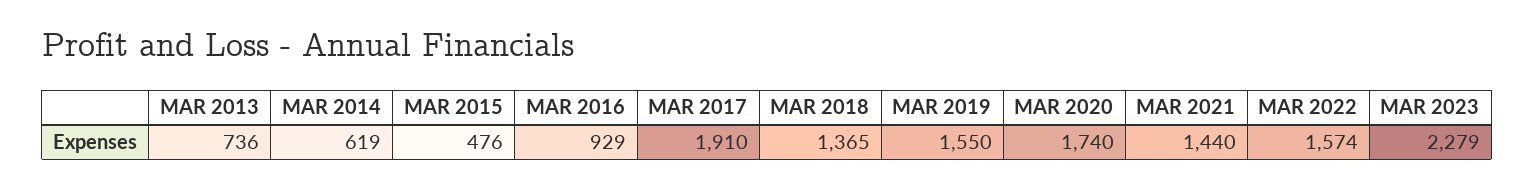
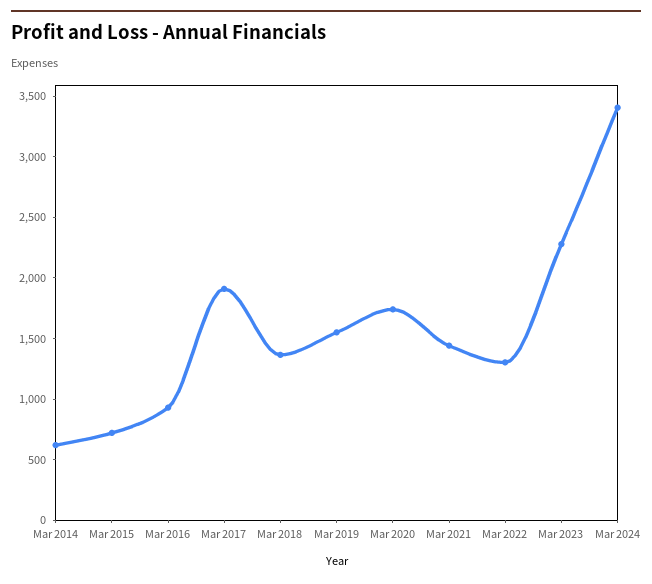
MAR 2013: 736 -> none
MAR 2015: 476 -> 700
MAR 2022: 1574 -> 1300
Mar 2024: none -> 3400

